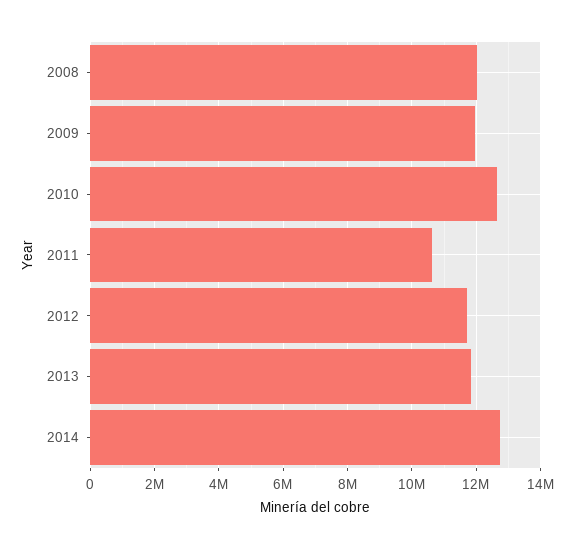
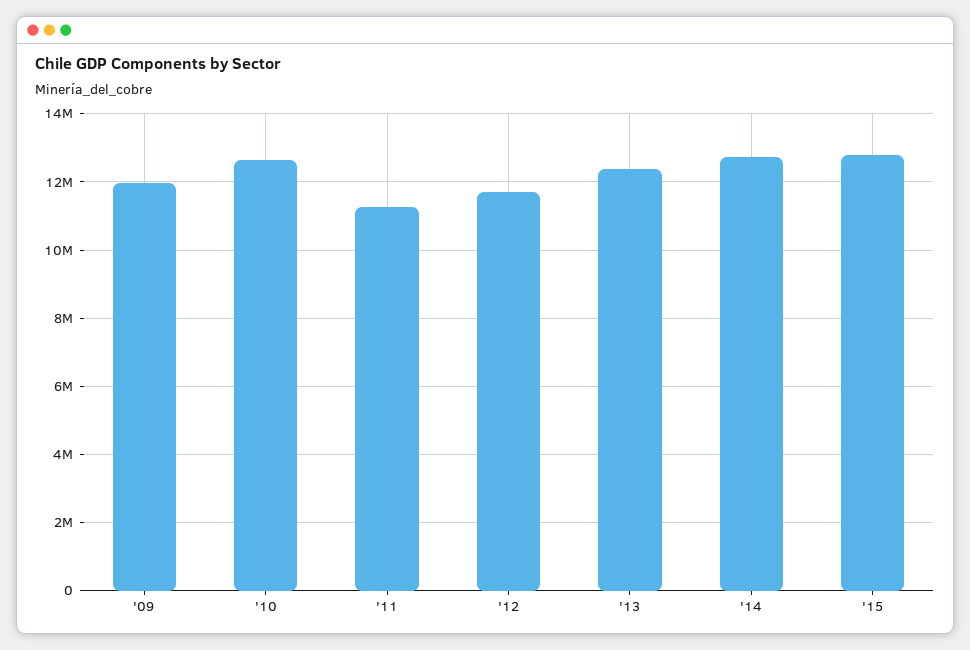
2008: 12000000 -> none
2011: 10600000 -> 11200000
2013: 11800000 -> 12400000
'15: none -> 12800000

